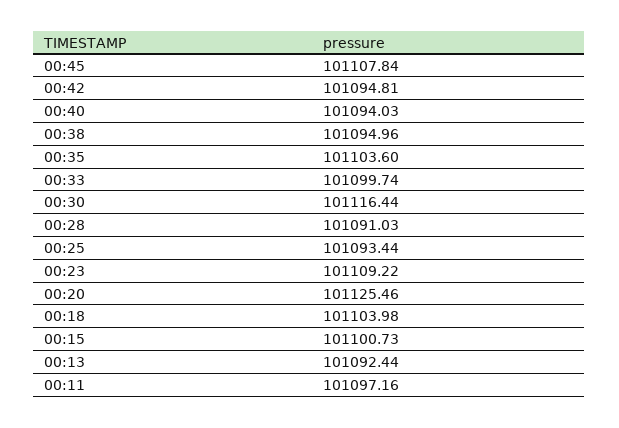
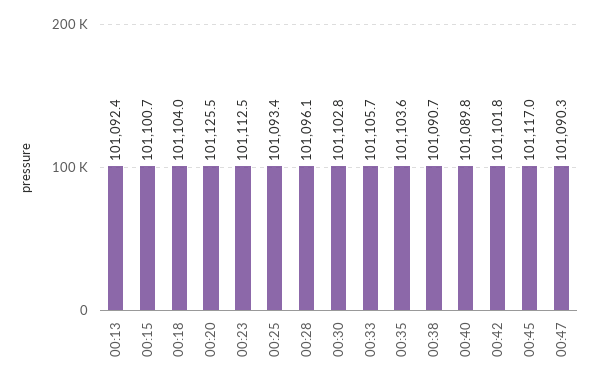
00:45: 101107.84 -> 101117
00:42: 101094.81 -> 101101.8
00:40: 101094.03 -> 101089.8
00:38: 101094.96 -> 101090.7
00:33: 101099.74 -> 101105.7
00:30: 101116.44 -> 101102.8
00:28: 101091.03 -> 101096.1
00:23: 101109.22 -> 101112.5
00:11: 101097.16 -> none
00:47: none -> 101090.3

